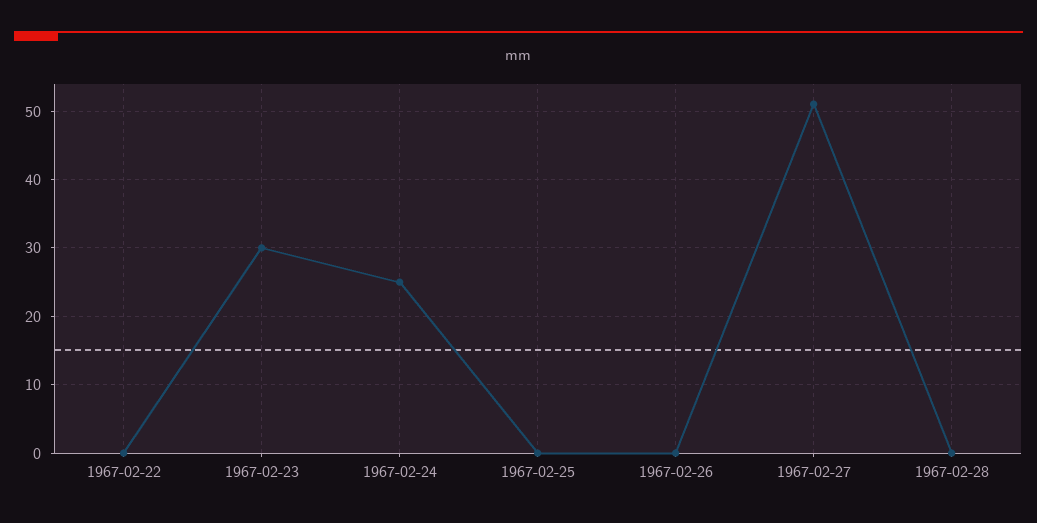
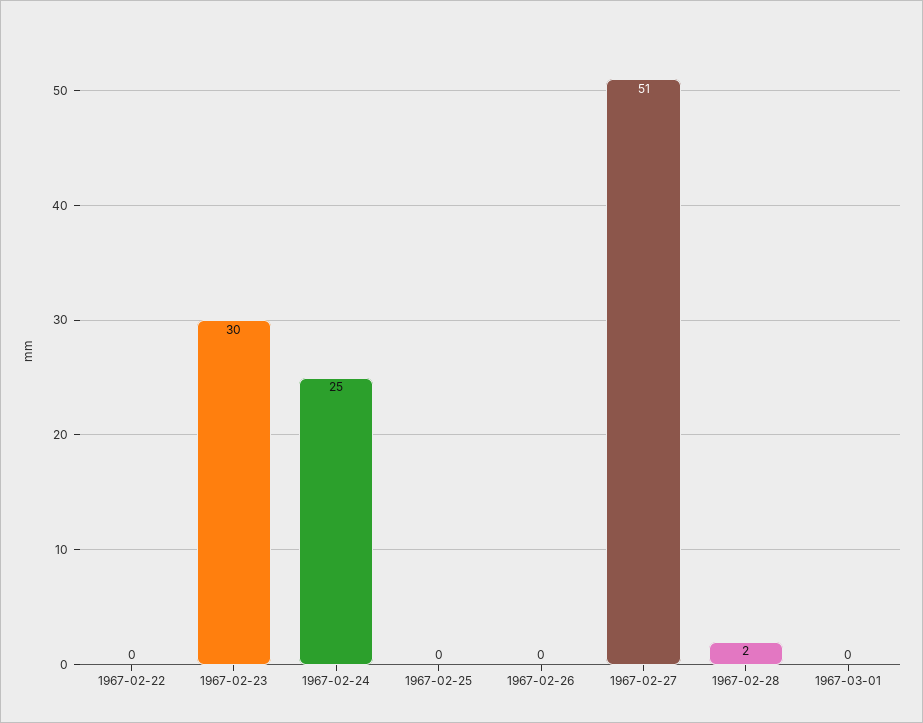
1967-02-28: 0 -> 2
1967-03-01: none -> 0

